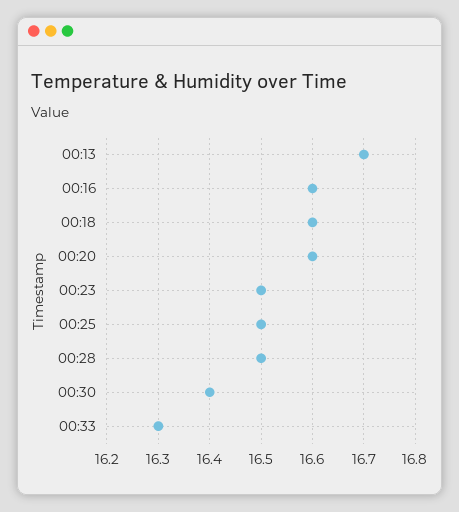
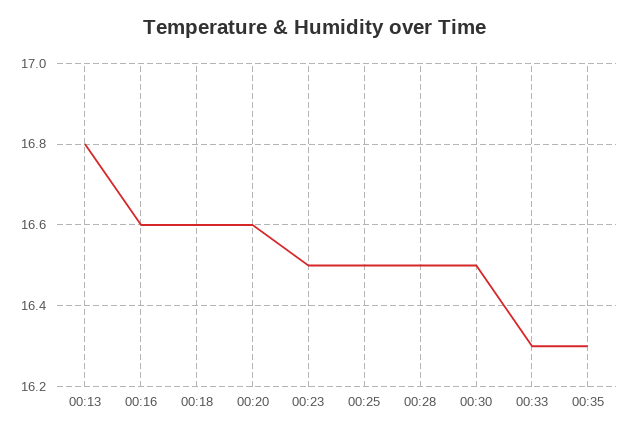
00:13: 16.7 -> 16.8
00:30: 16.4 -> 16.5
00:35: none -> 16.3

